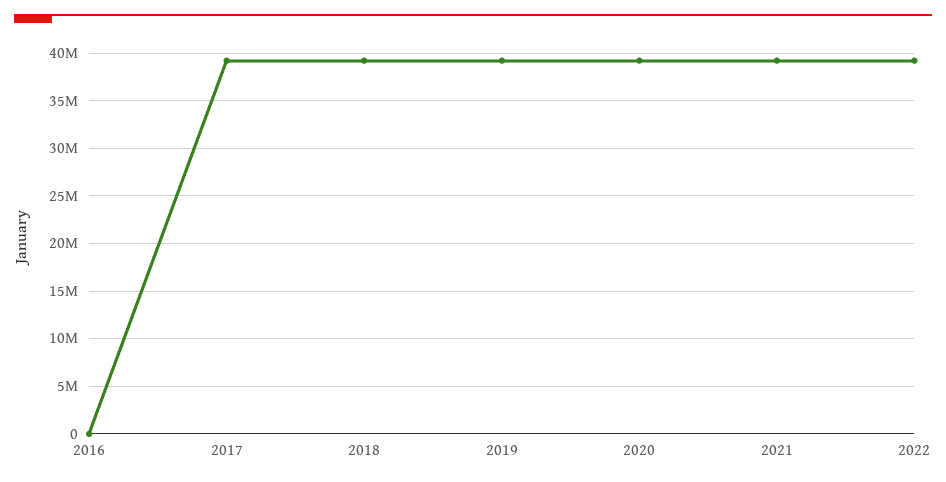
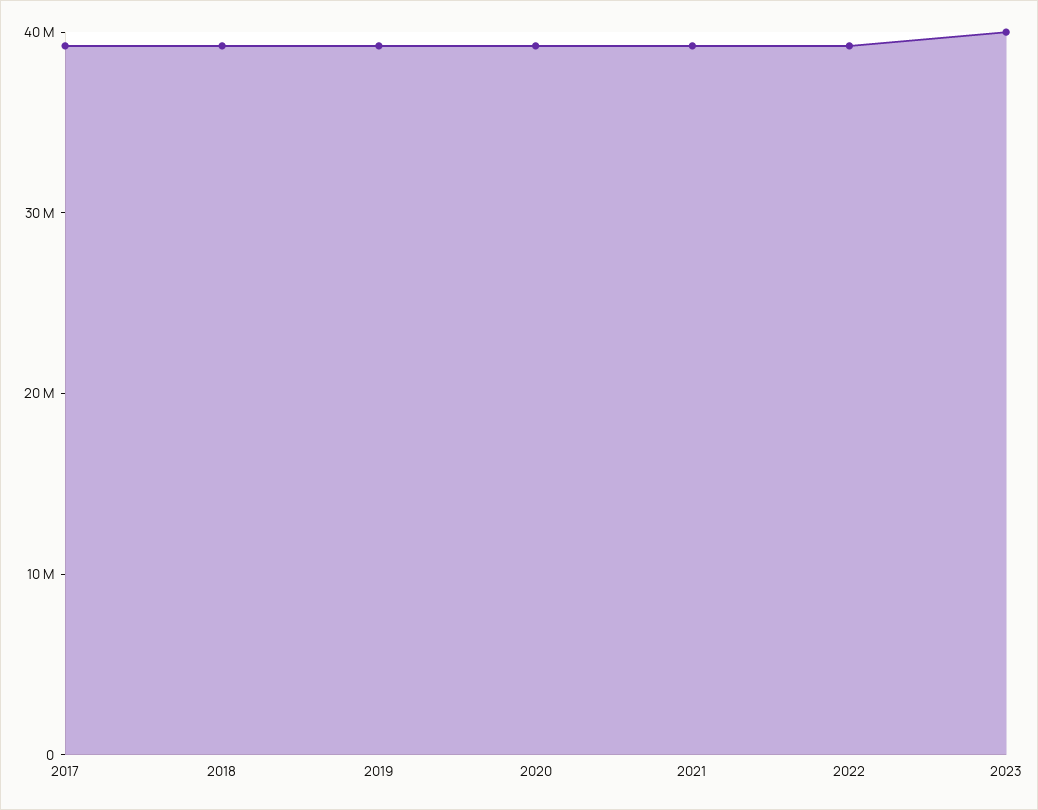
2016: 0 -> none
2023: none -> 40000000

